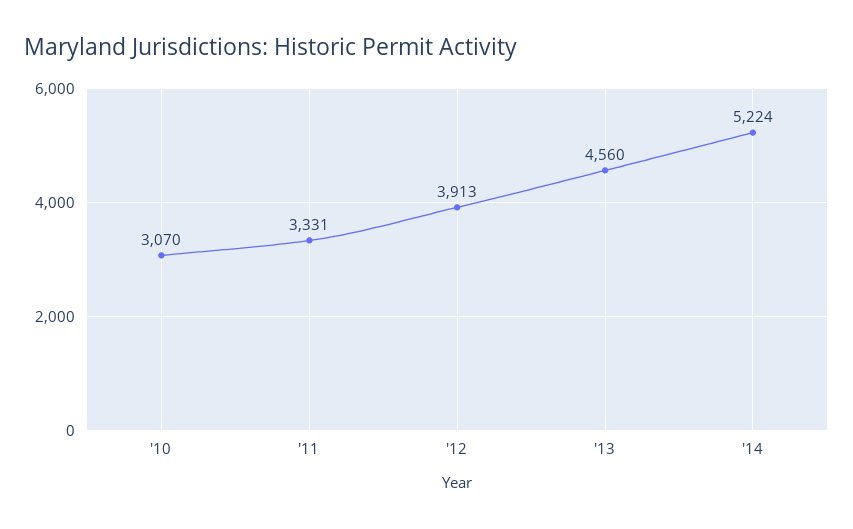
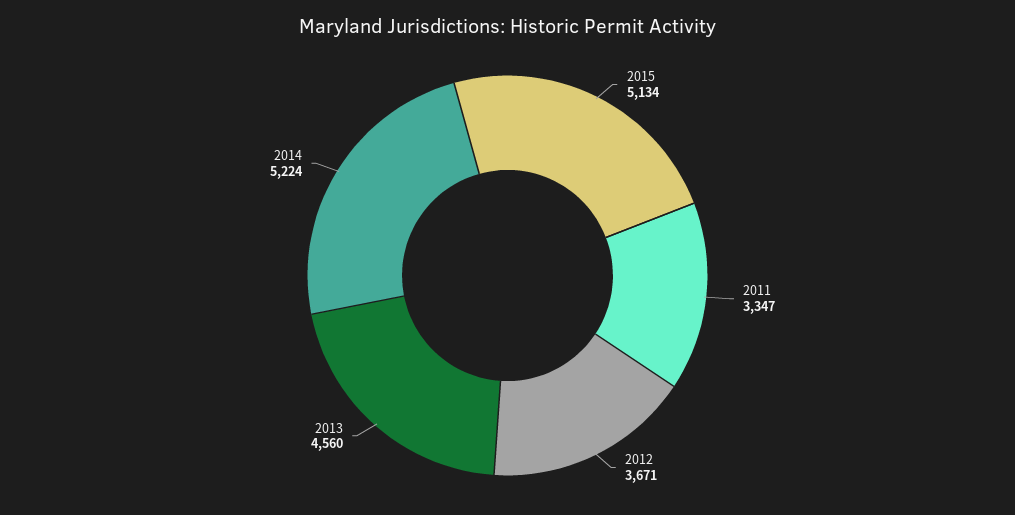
'10: 3070 -> none
'11: 3331 -> 3347
'12: 3913 -> 3671
2015: none -> 5134

